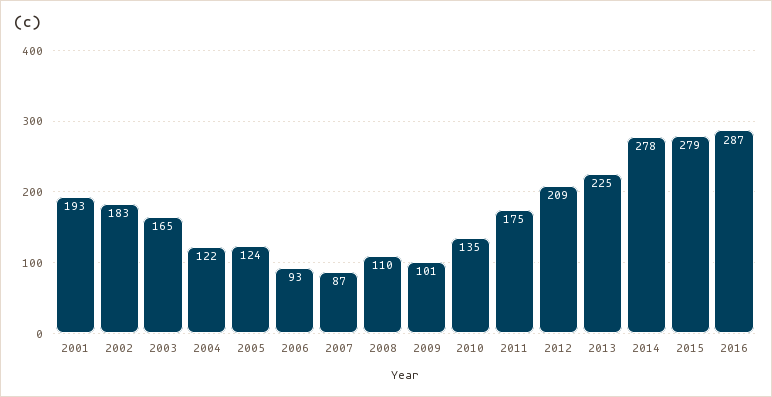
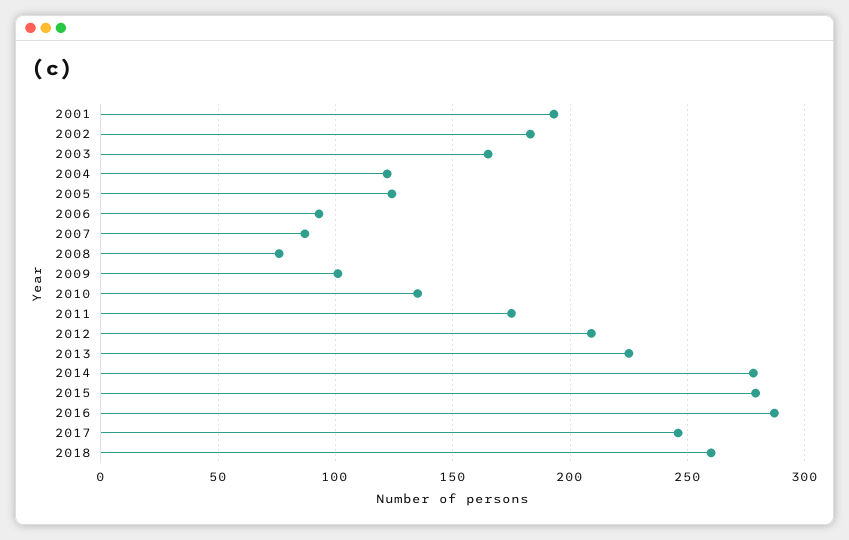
2008: 110 -> 75
2017: none -> 245
2018: none -> 260

